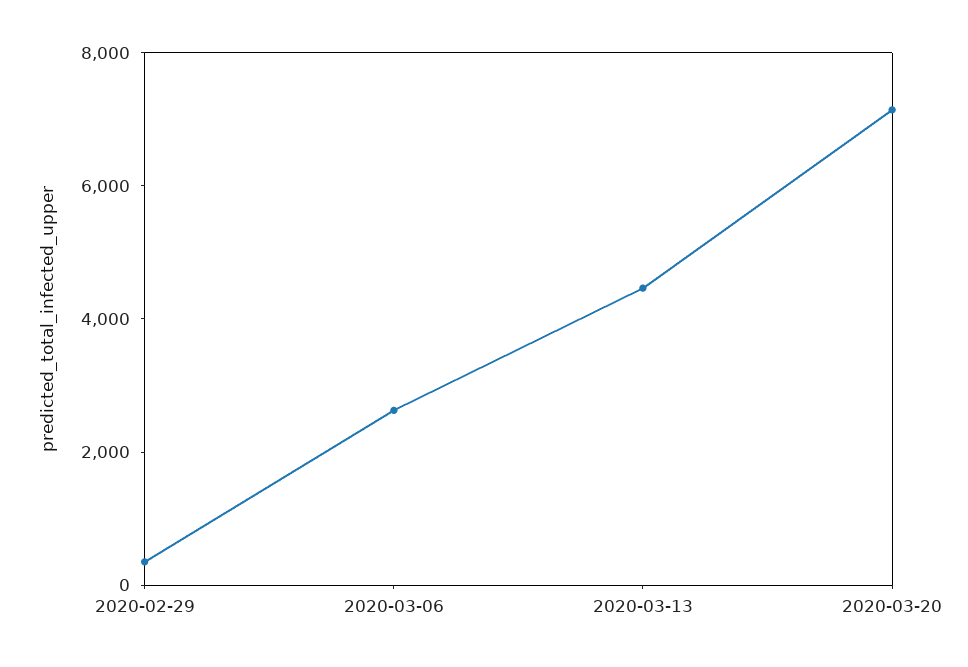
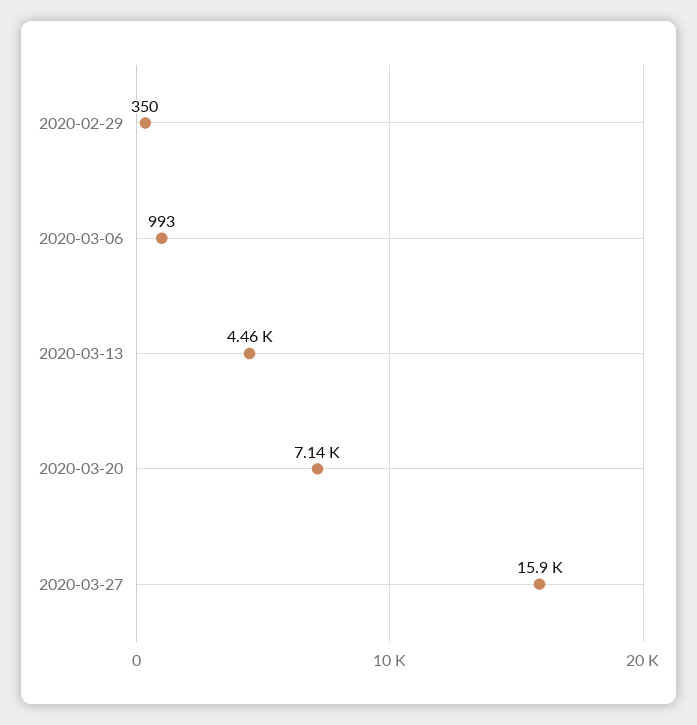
2020-03-06: 2500 -> 993
2020-03-27: none -> 15900

